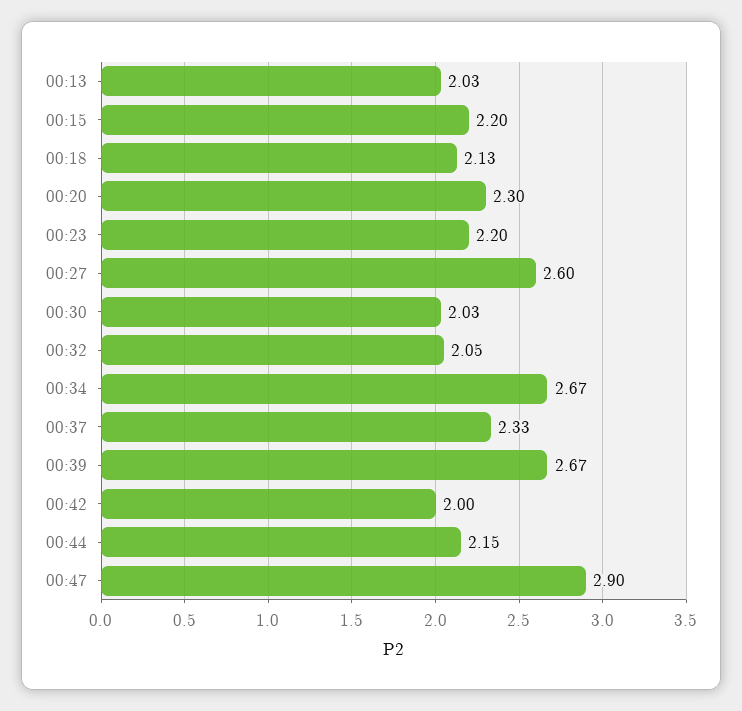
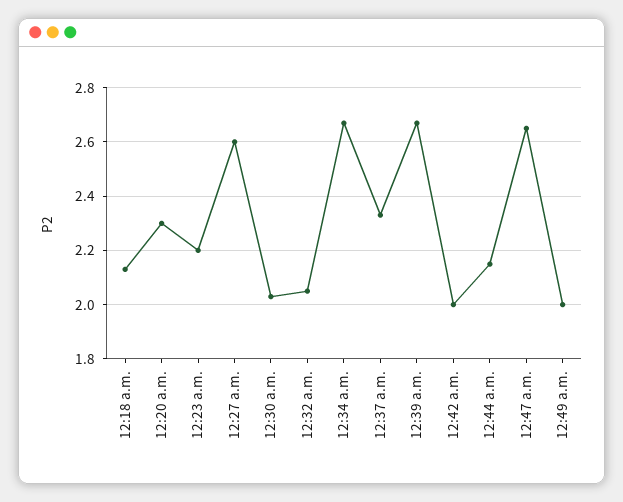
00:13: 2.03 -> none
00:15: 2.2 -> none
00:47: 2.9 -> 2.65
12:49 a.m.: none -> 2

